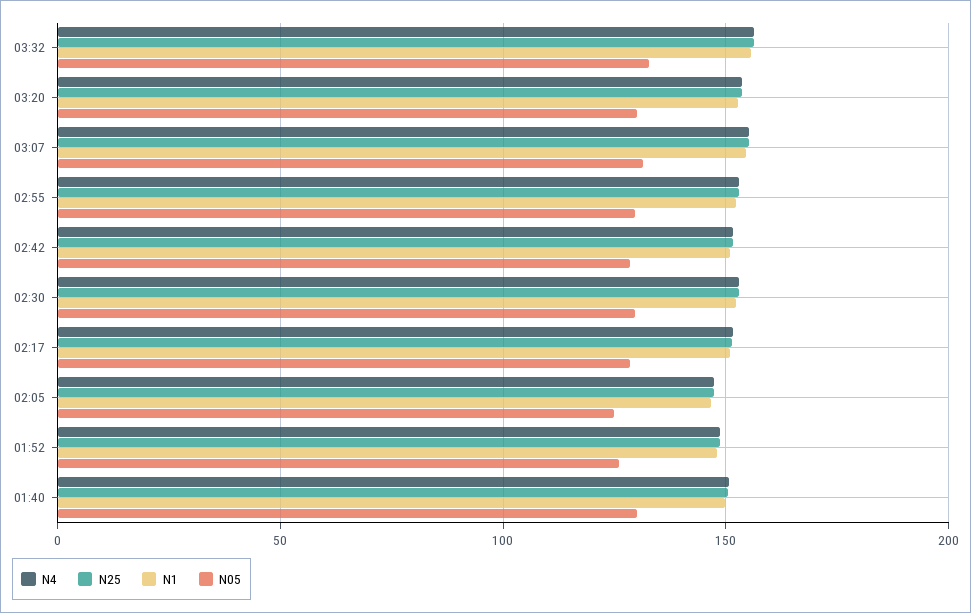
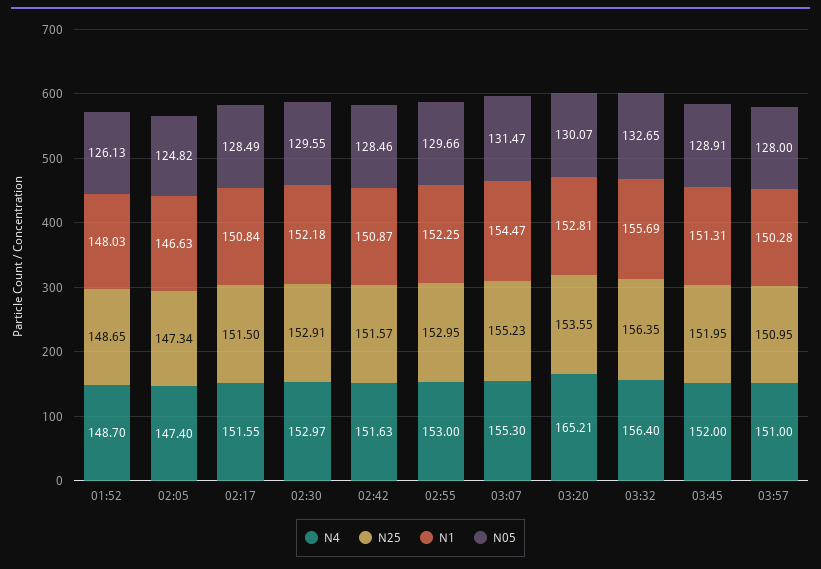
N4, 03:20: 155 -> 165.21
N4, 01:40: 150 -> none
N25, 01:40: 150 -> none
N1, 01:40: 150 -> none
N05, 01:40: 130 -> none
N4, 03:45: none -> 152
N25, 03:45: none -> 151.95
N1, 03:45: none -> 151.31
N05, 03:45: none -> 128.91
N4, 03:57: none -> 151
N25, 03:57: none -> 150.95
N1, 03:57: none -> 150.28
N05, 03:57: none -> 128

